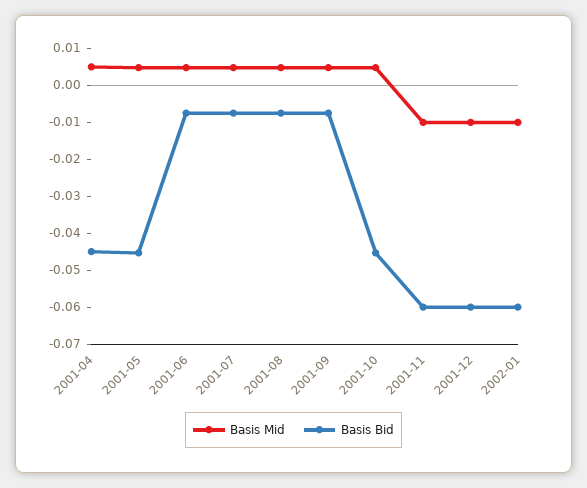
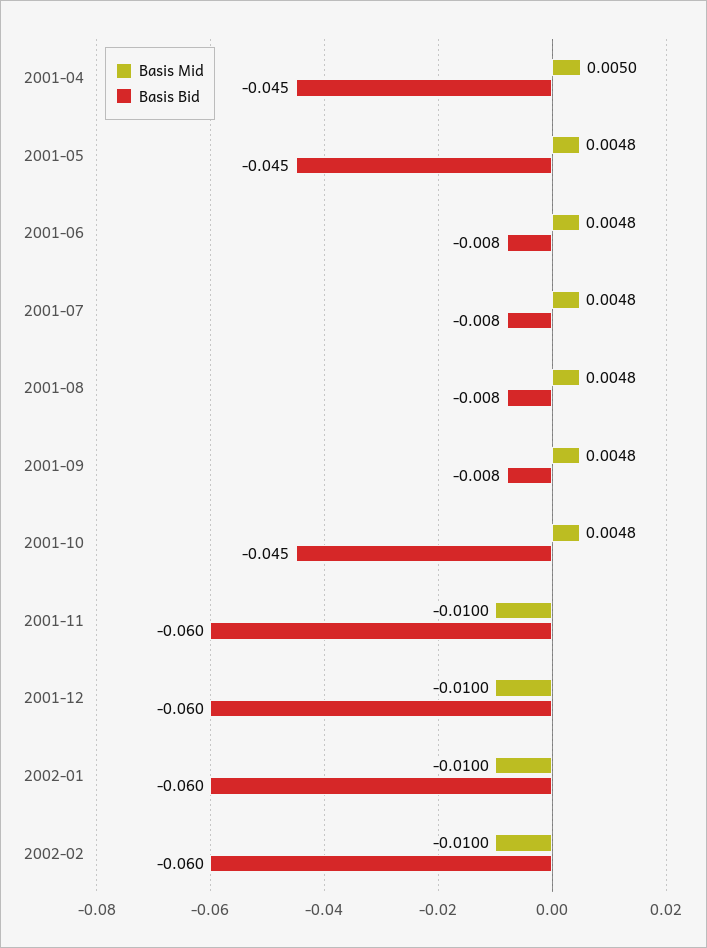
Basis Mid, 2002-02: none -> -0.01
Basis Bid, 2002-02: none -> -0.06

